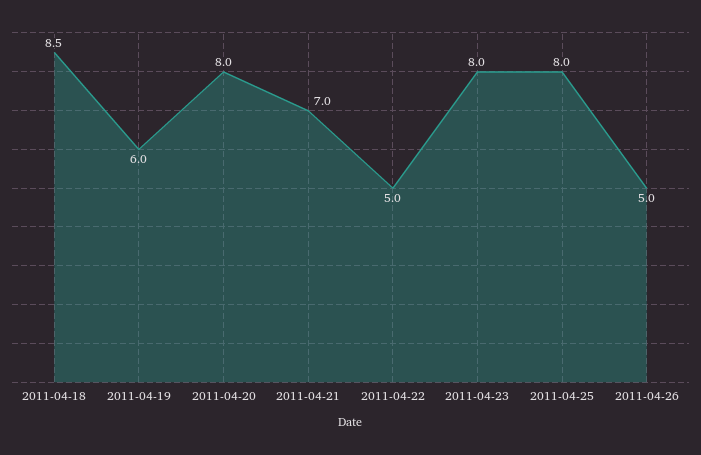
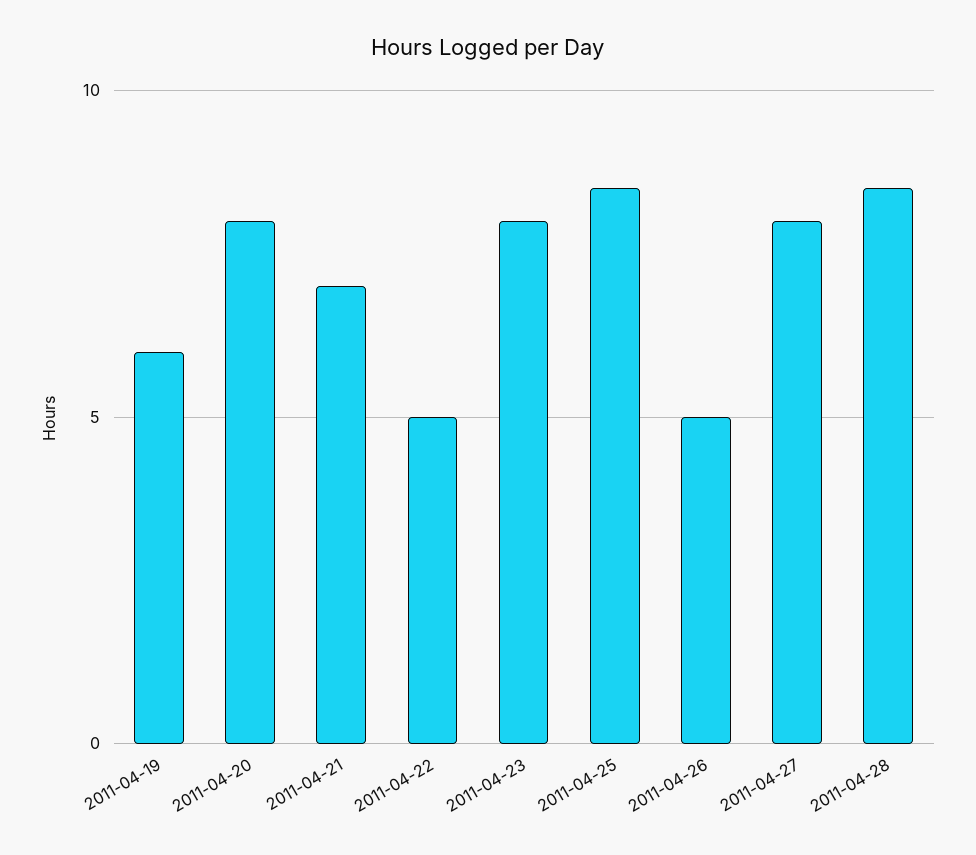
2011-04-18: 8.5 -> none
2011-04-25: 8 -> 8.5
2011-04-27: none -> 8
2011-04-28: none -> 8.5

